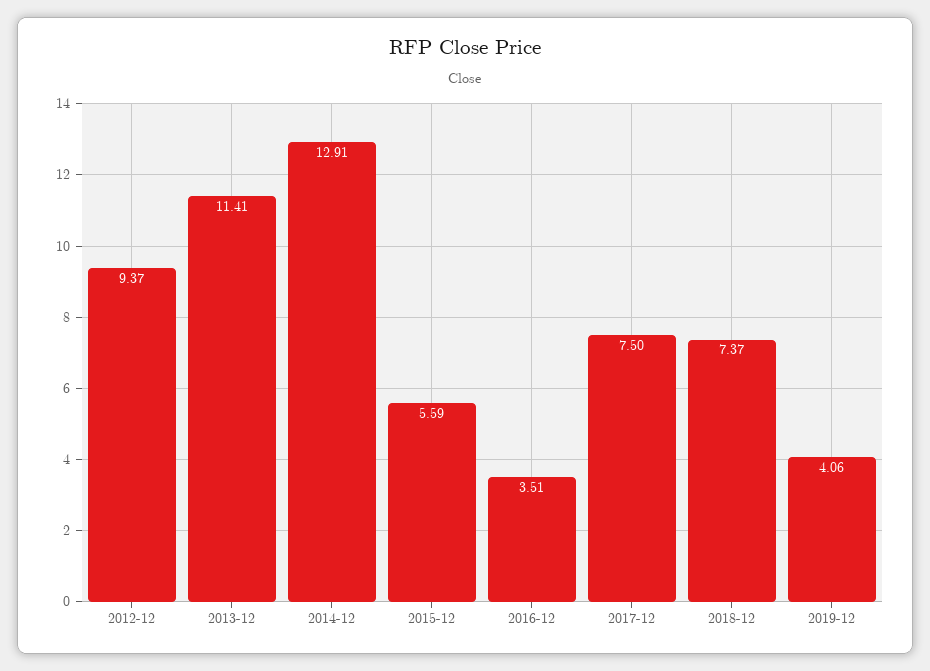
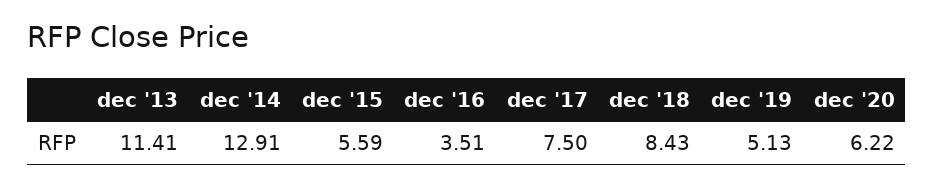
2012-12: 9.37 -> none
2018-12: 7.37 -> 8.43
2019-12: 4.06 -> 5.13
dec '20: none -> 6.22

